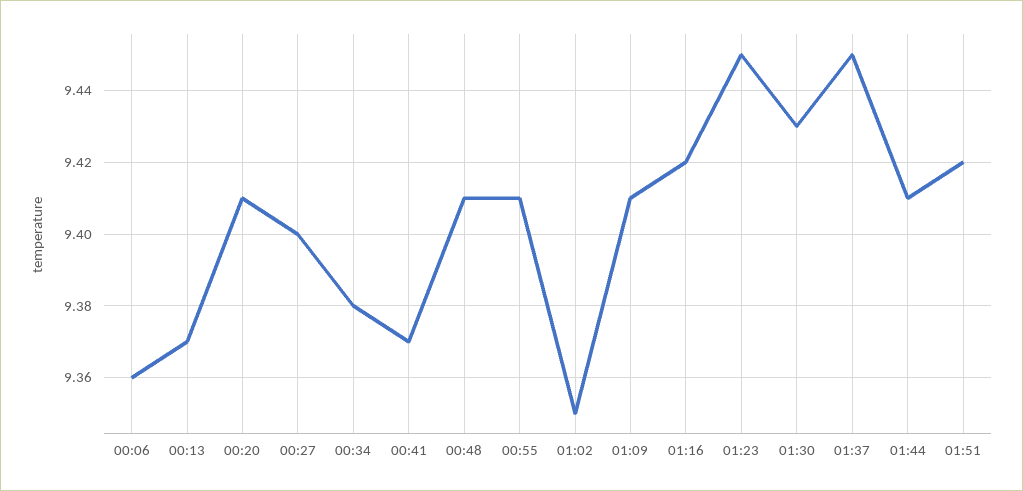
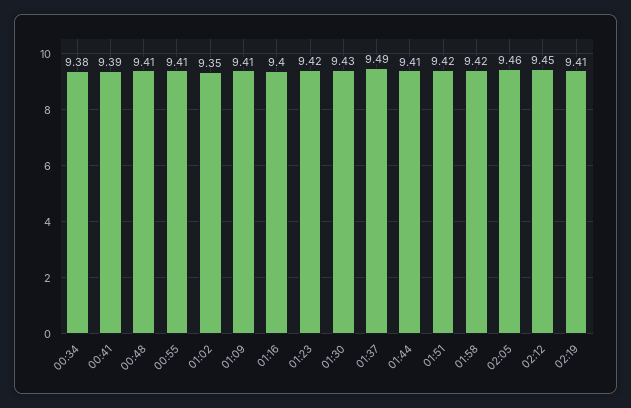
00:06: 9.36 -> none
00:13: 9.37 -> none
00:20: 9.41 -> none
00:27: 9.4 -> none
00:41: 9.37 -> 9.39
01:16: 9.42 -> 9.4
01:23: 9.45 -> 9.42
01:37: 9.45 -> 9.49
01:58: none -> 9.42
02:05: none -> 9.46
02:12: none -> 9.45
02:19: none -> 9.41

